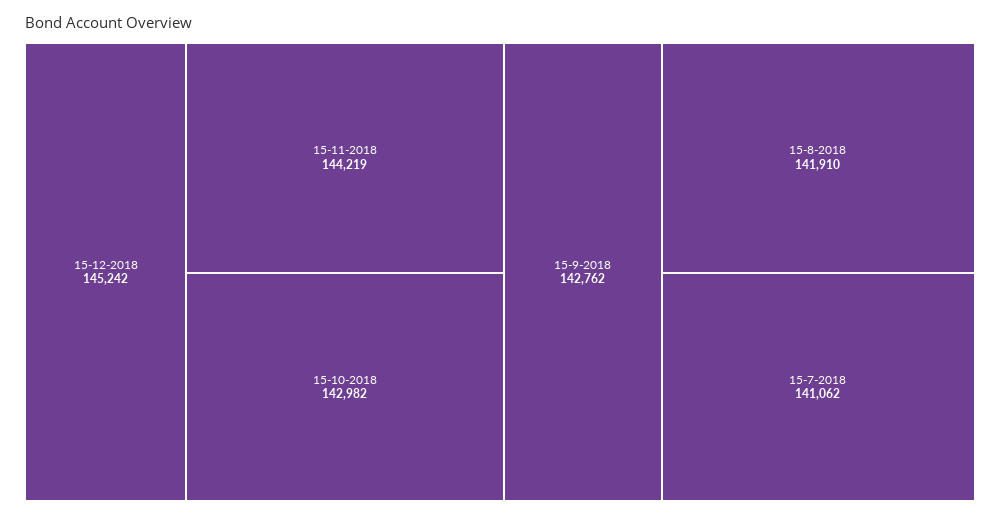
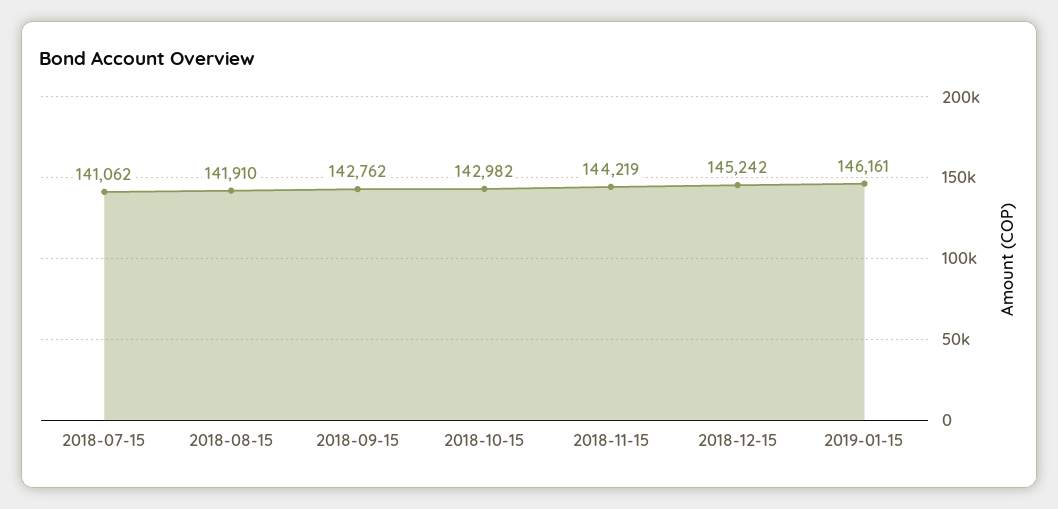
2019-01-15: none -> 146161

